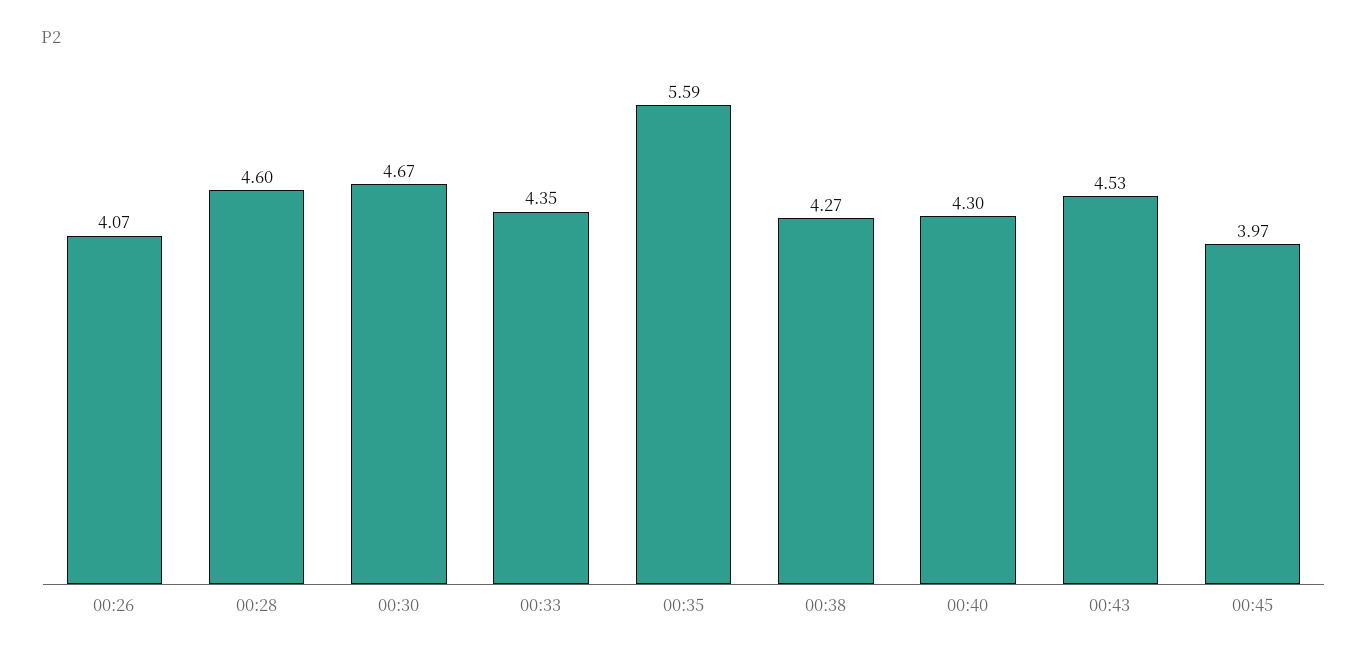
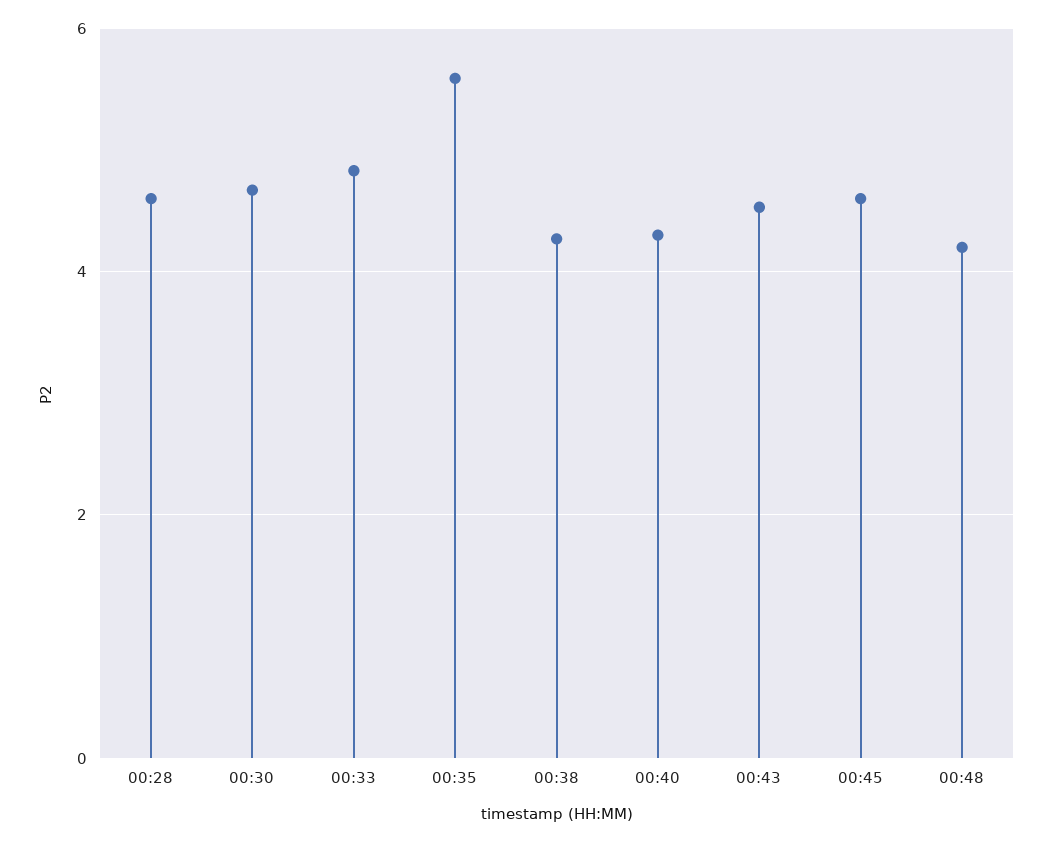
00:26: 4.07 -> none
00:33: 4.35 -> 4.8
00:45: 3.97 -> 4.6
00:48: none -> 4.2

